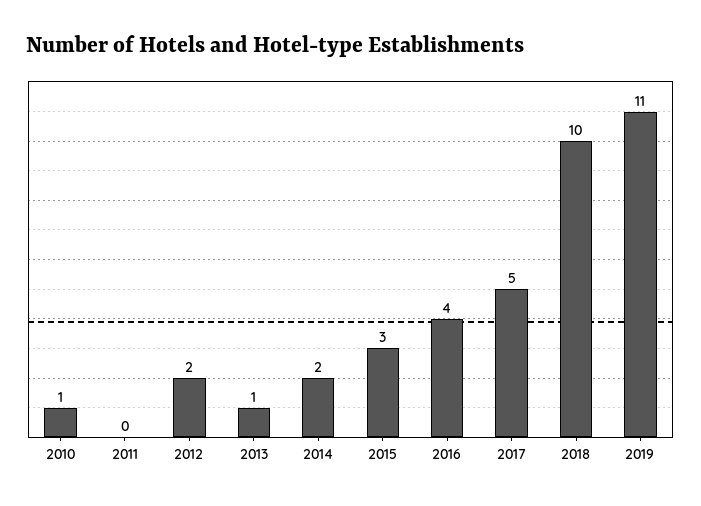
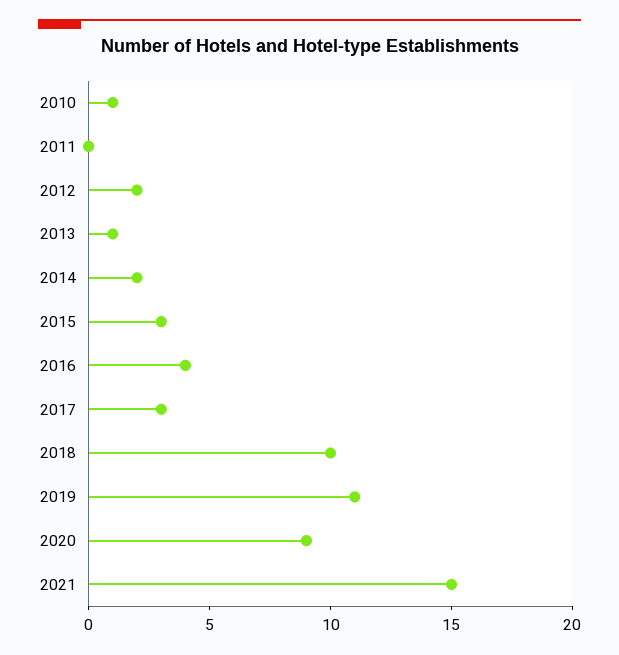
2017: 5 -> 3
2020: none -> 9
2021: none -> 15

